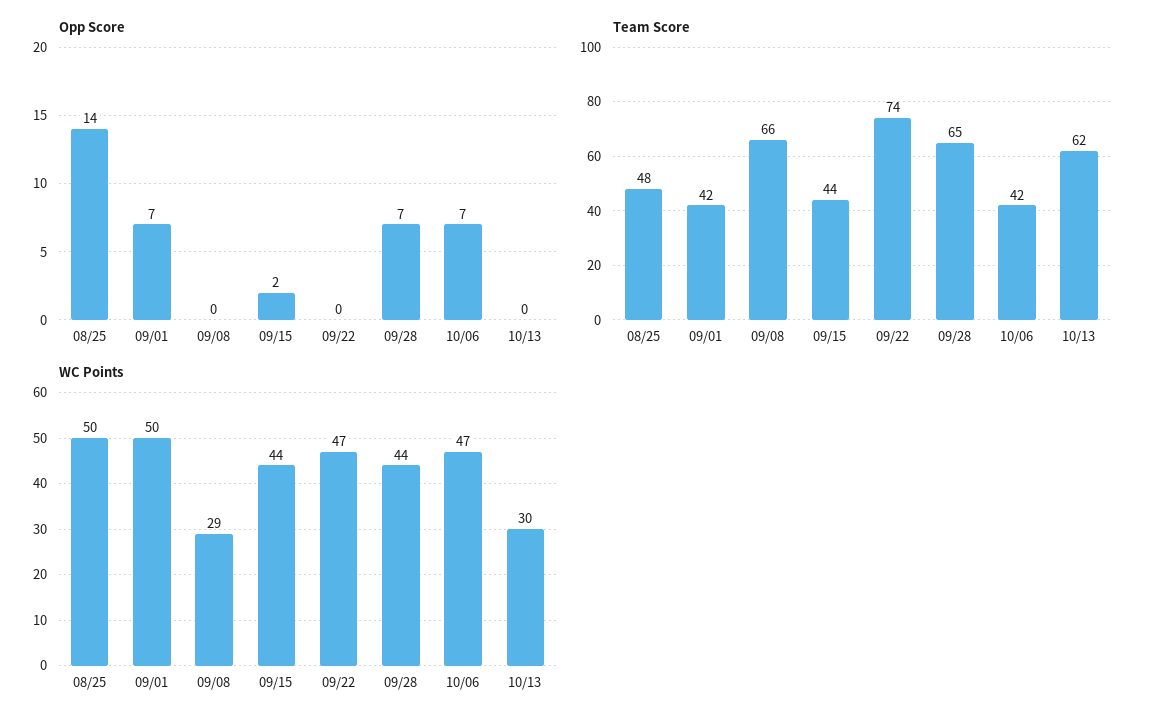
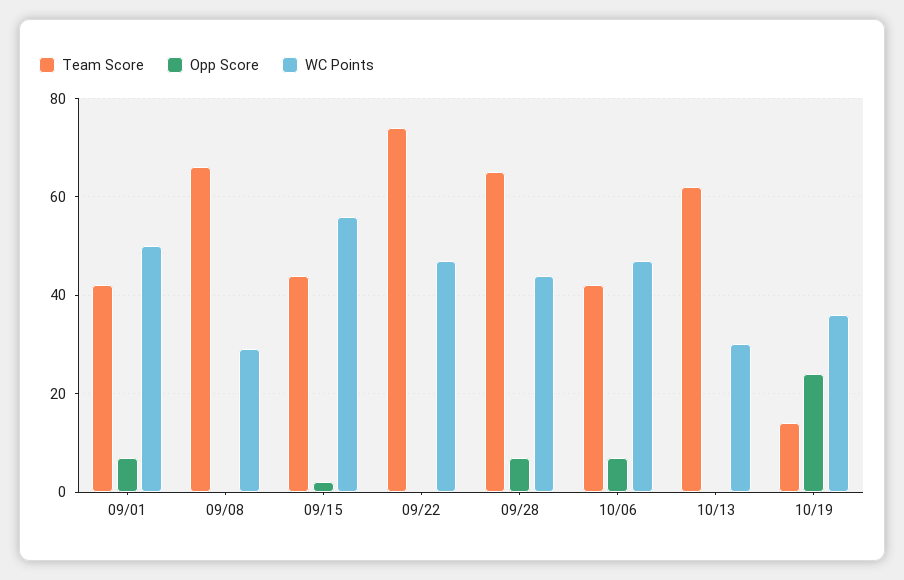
Opp Score, 08/25: 14 -> none
Team Score, 08/25: 48 -> none
WC Points, 08/25: 50 -> none
WC Points, 09/15: 44 -> 55
Team Score, 10/19: none -> 15
Opp Score, 10/19: none -> 25
WC Points, 10/19: none -> 35

